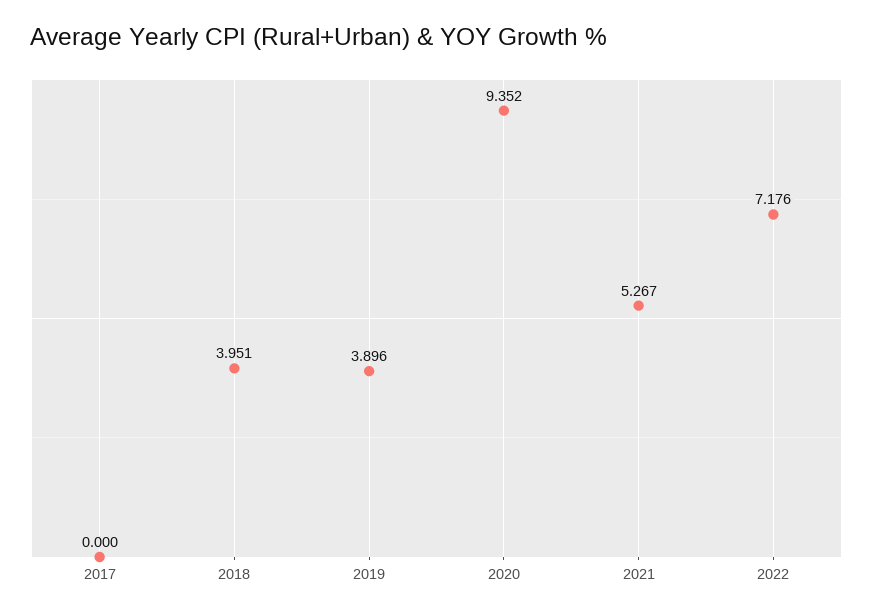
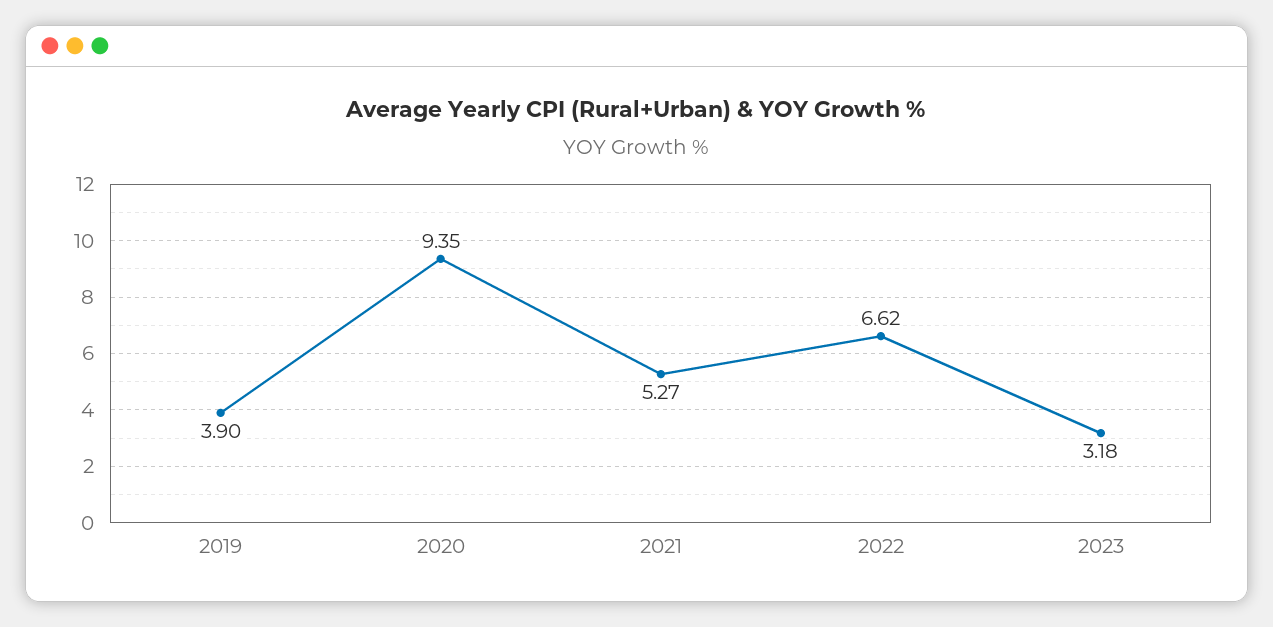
2017: 0 -> none
2018: 3.951 -> none
2022: 7.176 -> 6.62
2023: none -> 3.18

